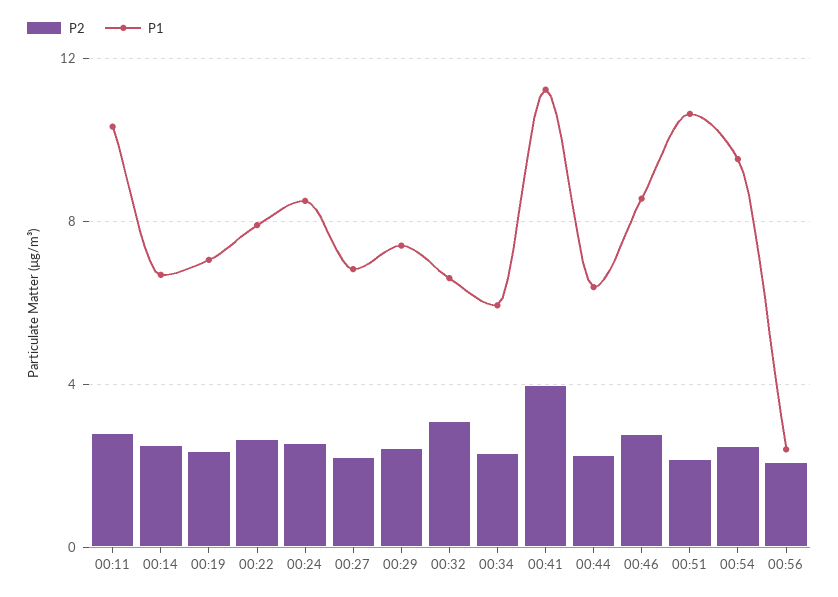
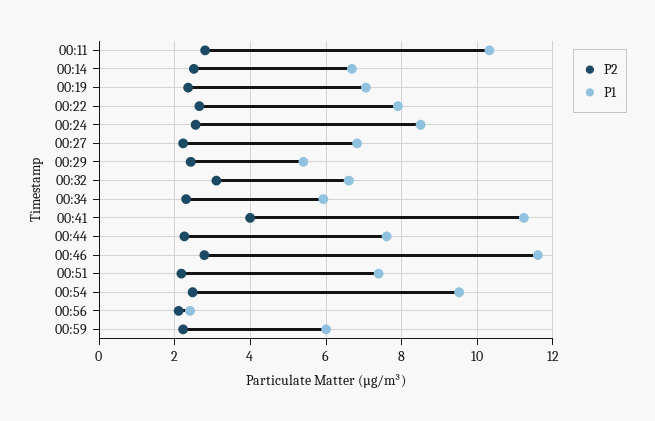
P1, 00:29: 7.5 -> 5.4
P1, 00:44: 6.5 -> 7.6
P1, 00:46: 8.5 -> 11.6
P1, 00:51: 10.5 -> 7.4
P2, 00:59: none -> 2.2
P1, 00:59: none -> 6

